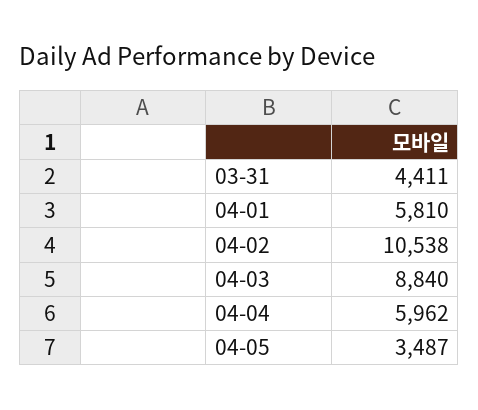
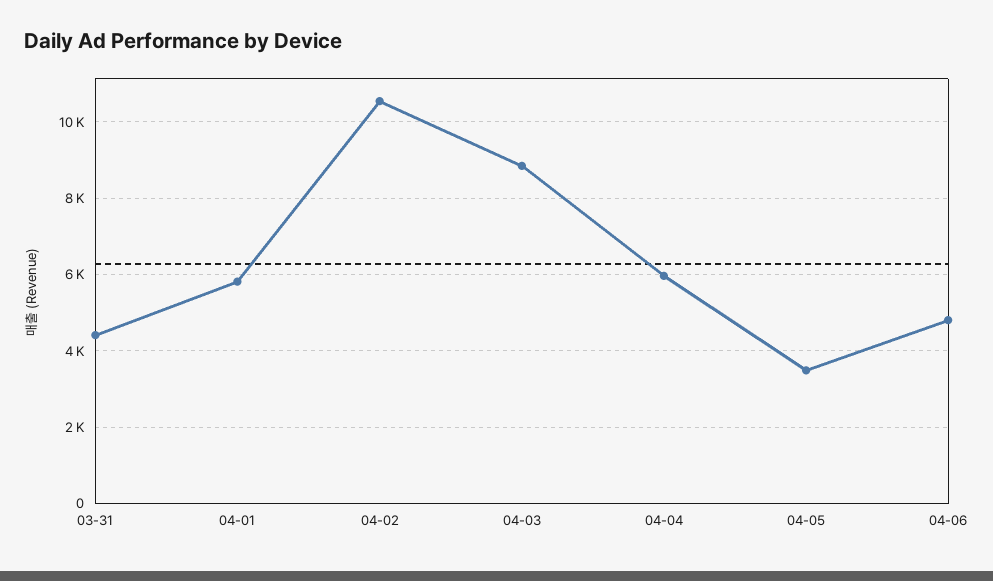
04-06: none -> 4800

